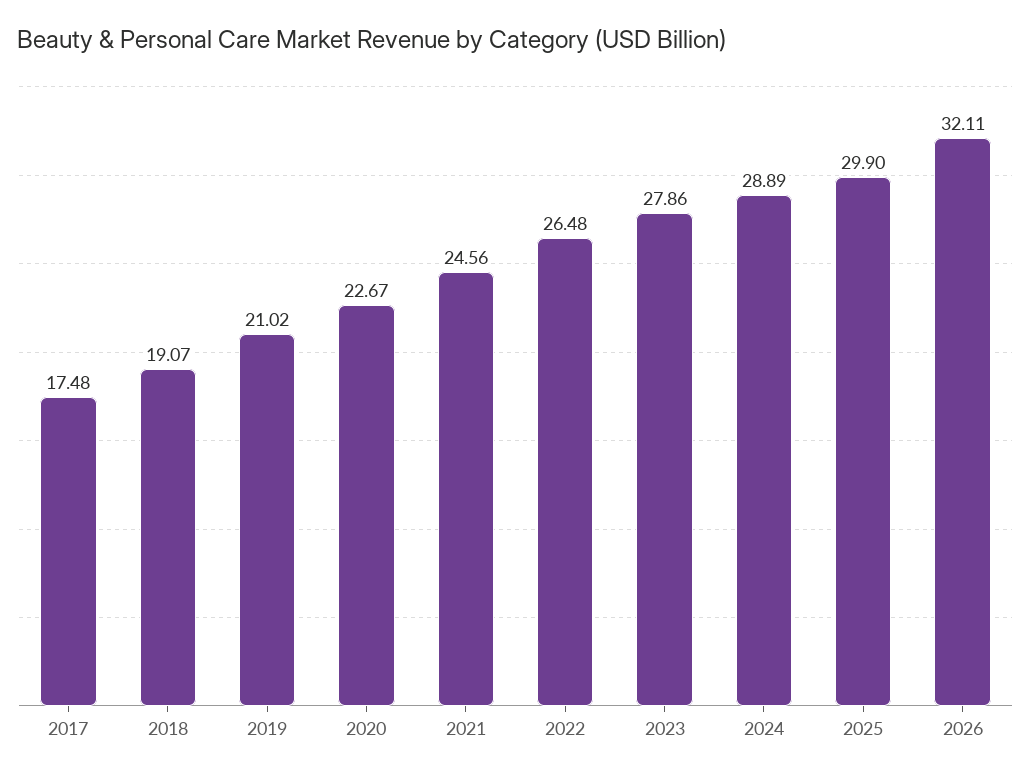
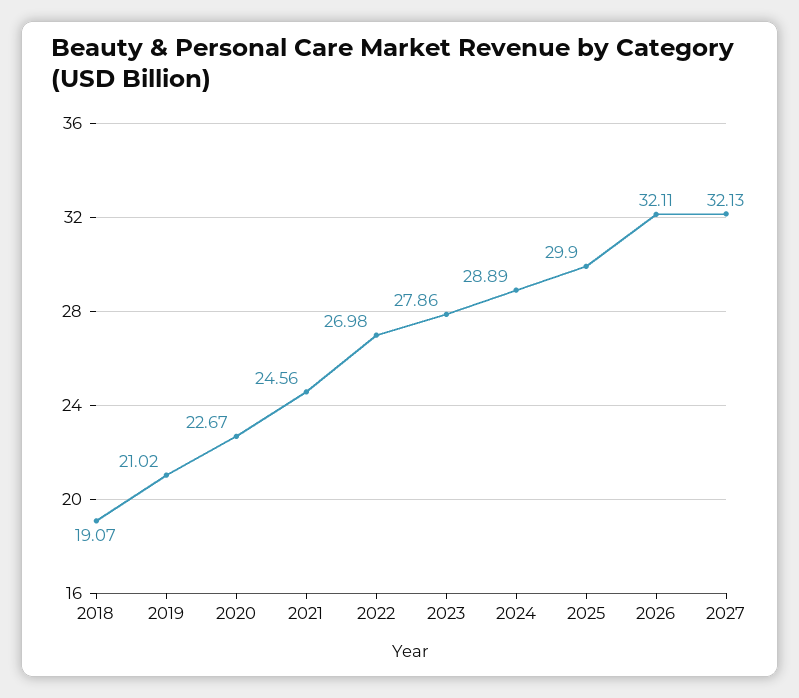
2017: 17.48 -> none
2022: 26.48 -> 26.98
2027: none -> 32.13

